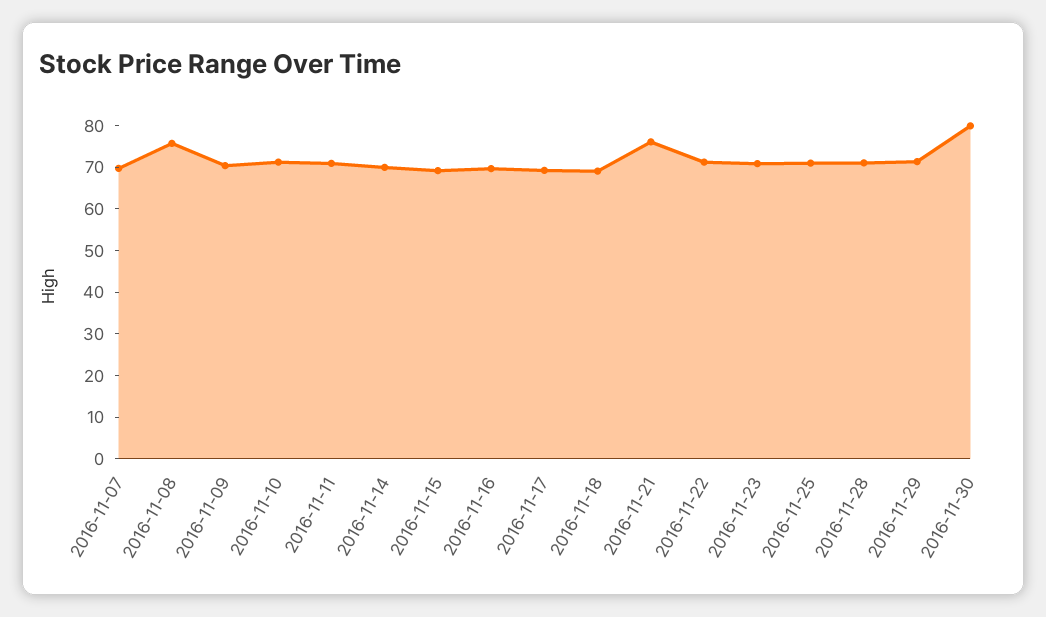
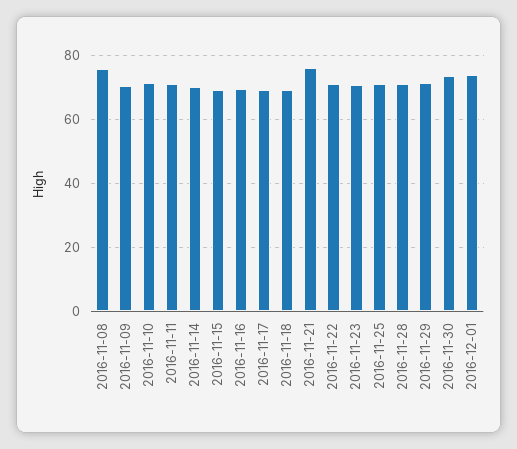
2016-11-07: 70 -> none
2016-11-30: 80 -> 74
2016-12-01: none -> 74

